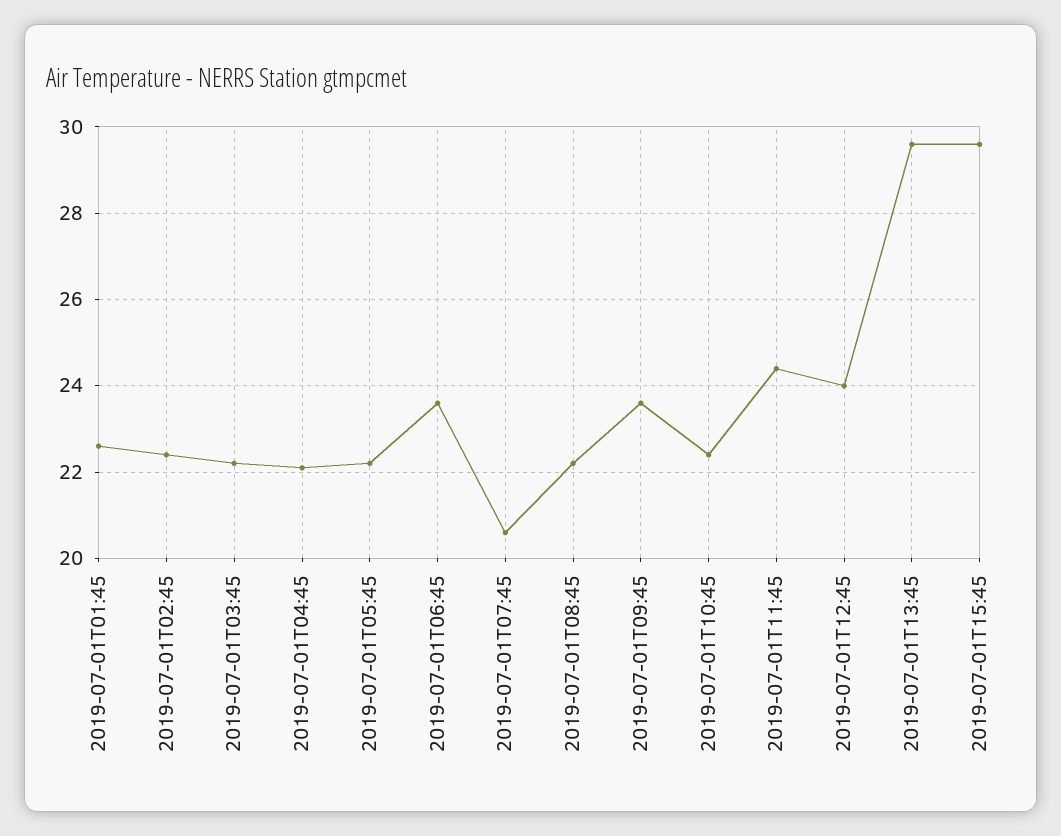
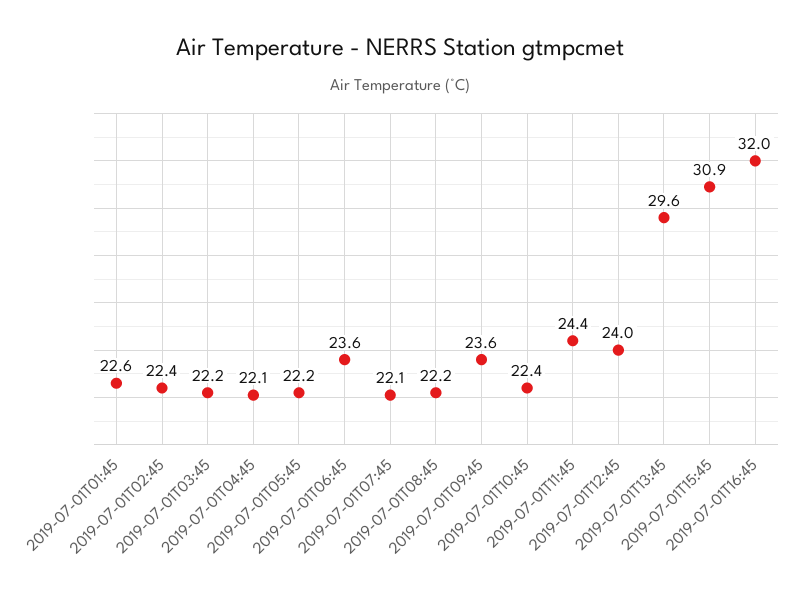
2019-07-01T07:45: 20.5 -> 22.1
2019-07-01T15:45: 29.5 -> 30.9
2019-07-01T16:45: none -> 32

